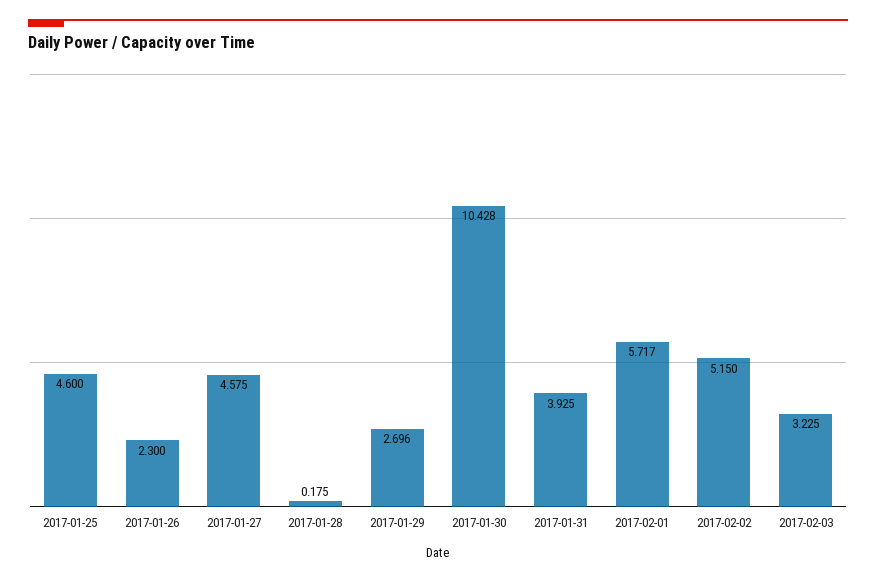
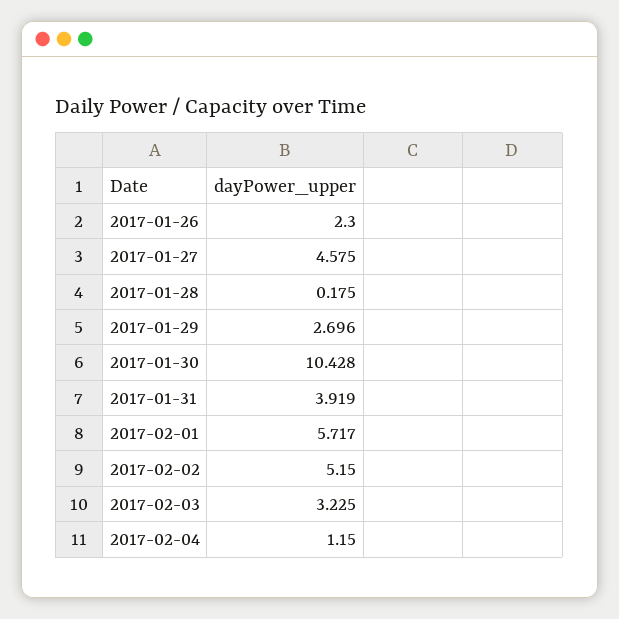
2017-01-25: 4.6 -> none
2017-01-31: 3.925 -> 3.919
2017-02-04: none -> 1.15

